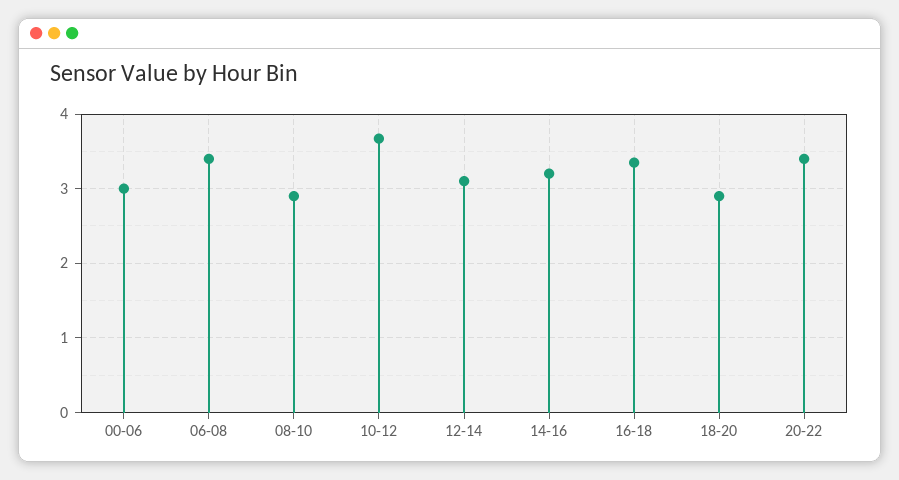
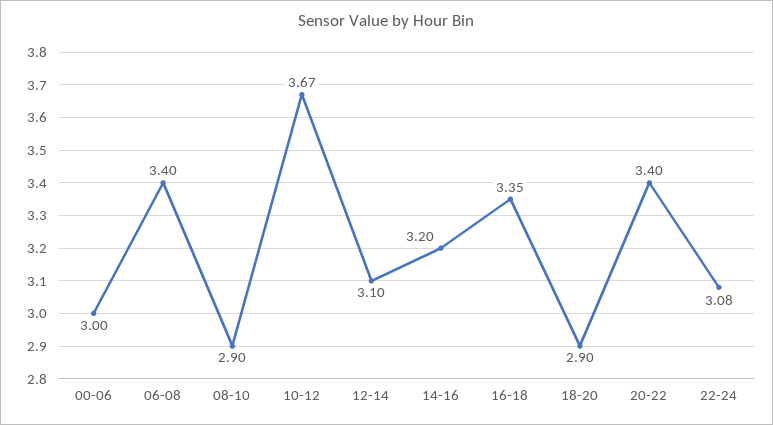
22-24: none -> 3.08

